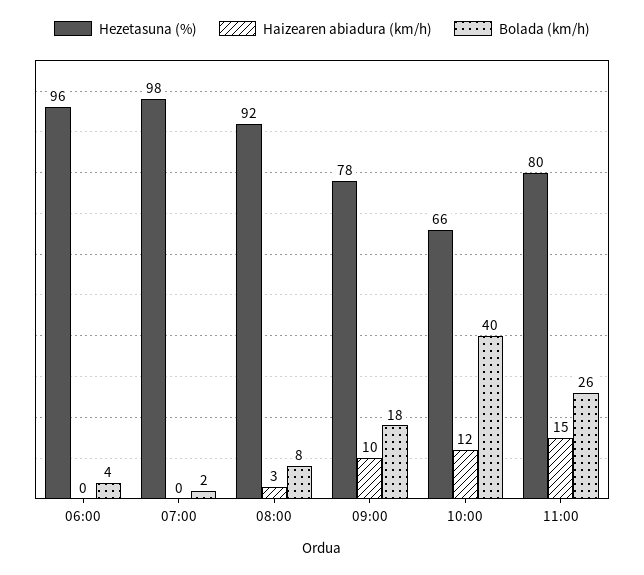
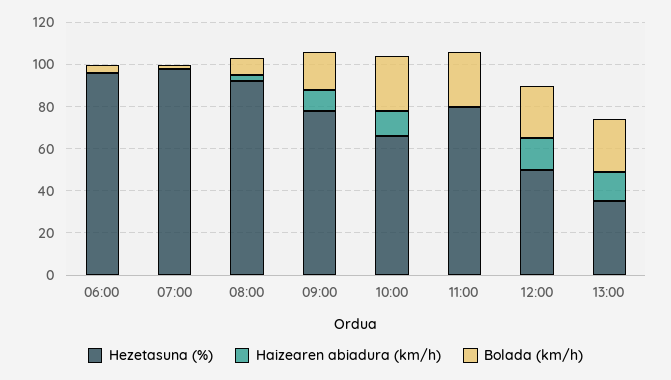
Bolada (km/h), 10:00: 40 -> 25
Haizearen abiadura (km/h), 11:00: 15 -> 0
Hezetasuna (%), 12:00: none -> 50
Haizearen abiadura (km/h), 12:00: none -> 15
Bolada (km/h), 12:00: none -> 25
Hezetasuna (%), 13:00: none -> 35
Haizearen abiadura (km/h), 13:00: none -> 15
Bolada (km/h), 13:00: none -> 25

